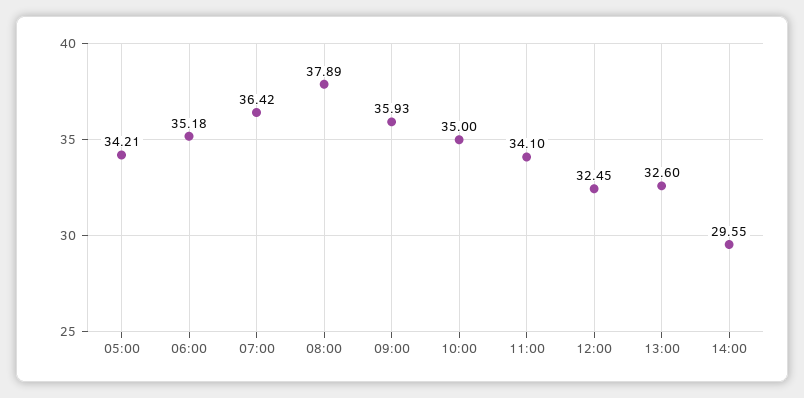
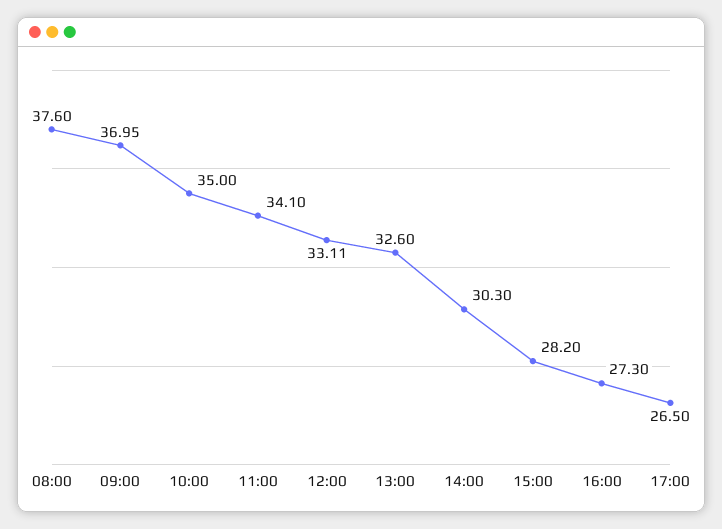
05:00: 34.21 -> none
06:00: 35.18 -> none
07:00: 36.42 -> none
08:00: 37.89 -> 37.6
09:00: 35.93 -> 36.95
12:00: 32.45 -> 33.11
14:00: 29.55 -> 30.3
15:00: none -> 28.2
16:00: none -> 27.3
17:00: none -> 26.5

